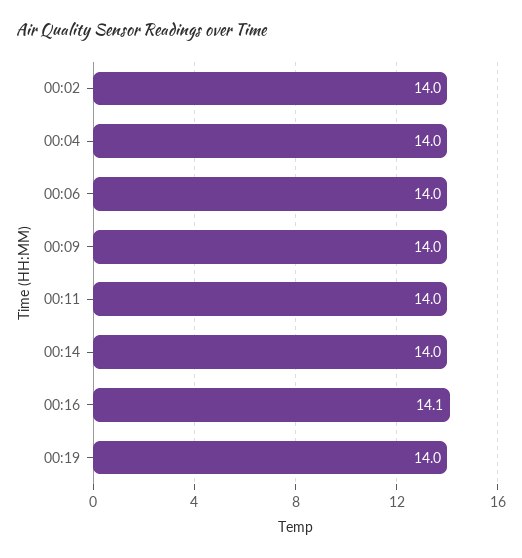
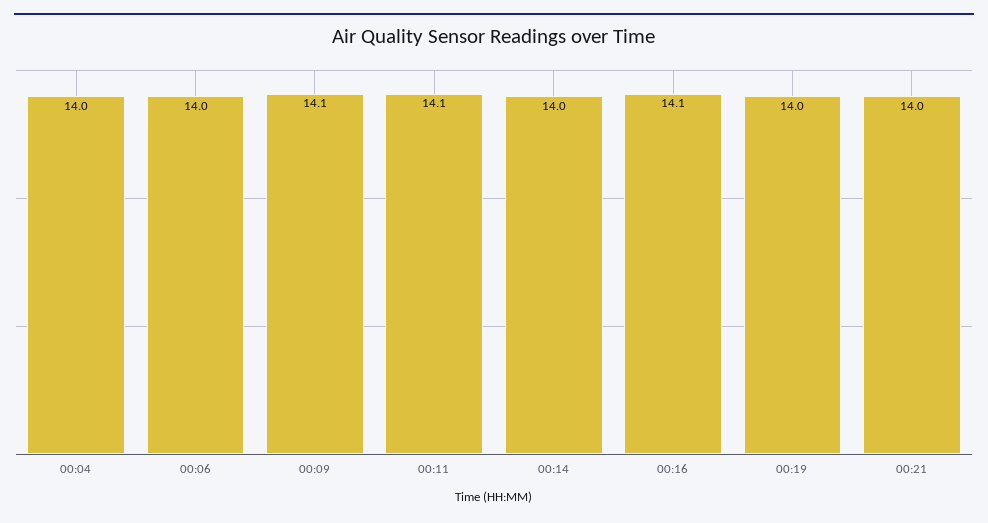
00:02: 14 -> none
00:09: 14 -> 14.1
00:11: 14 -> 14.1
00:21: none -> 14

